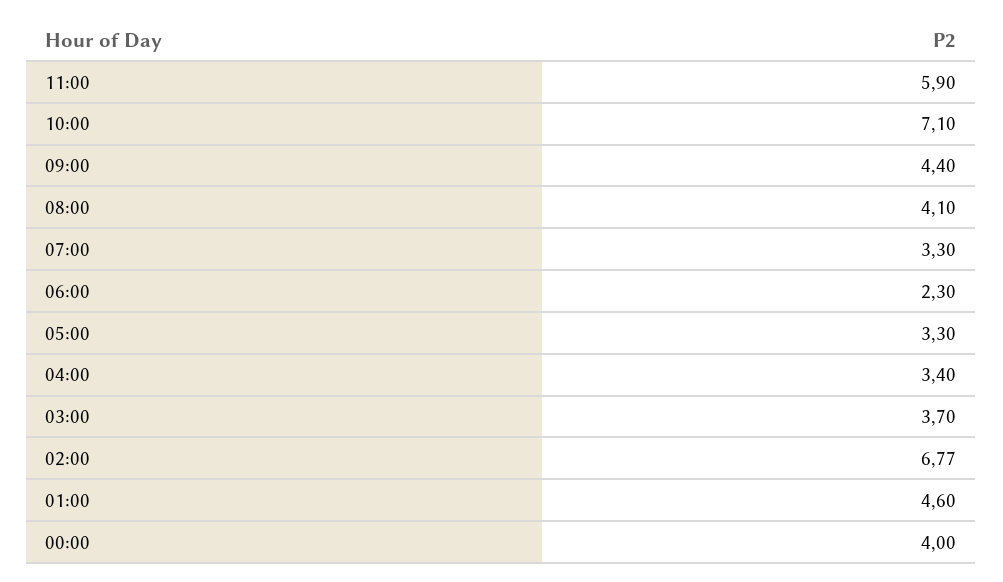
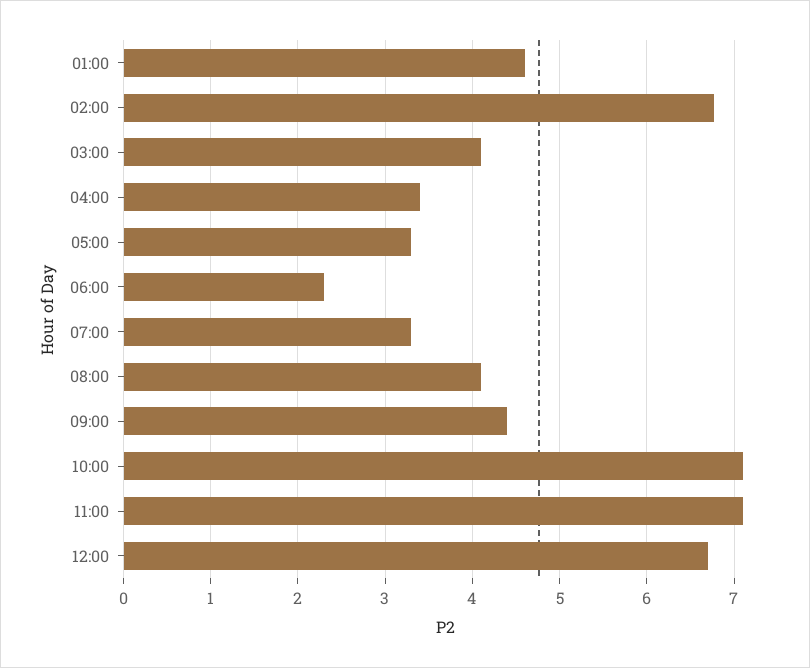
11:00: 5.9 -> 7.1
03:00: 3.7 -> 4.1
00:00: 4 -> none
12:00: none -> 6.7

